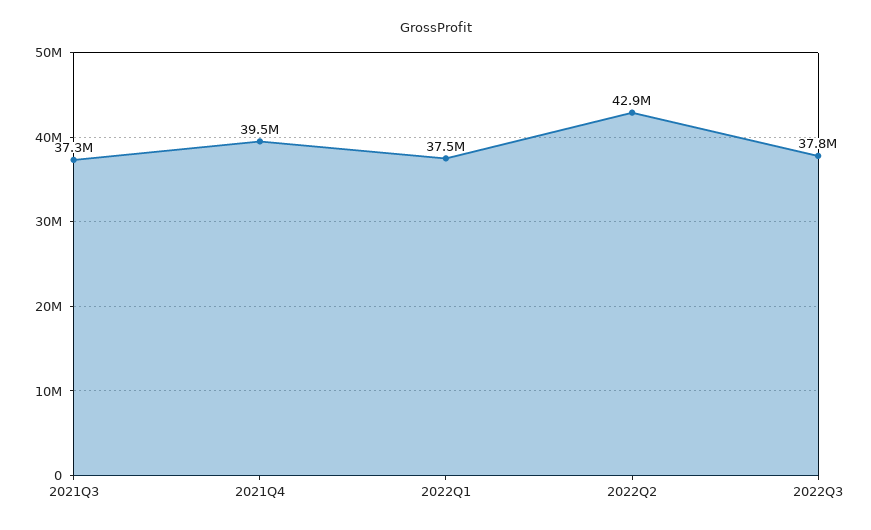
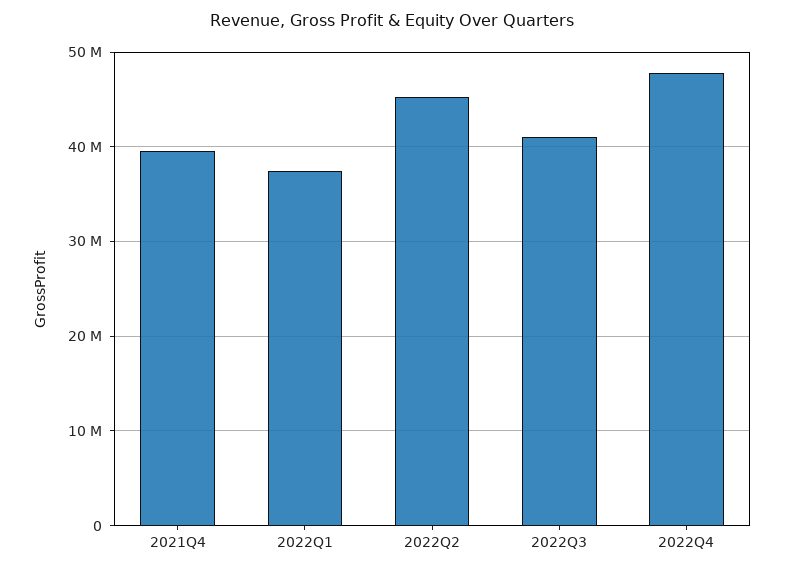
2021Q3: 37300000 -> none
2022Q2: 42900000 -> 45000000
2022Q3: 37800000 -> 41000000
2022Q4: none -> 48000000

